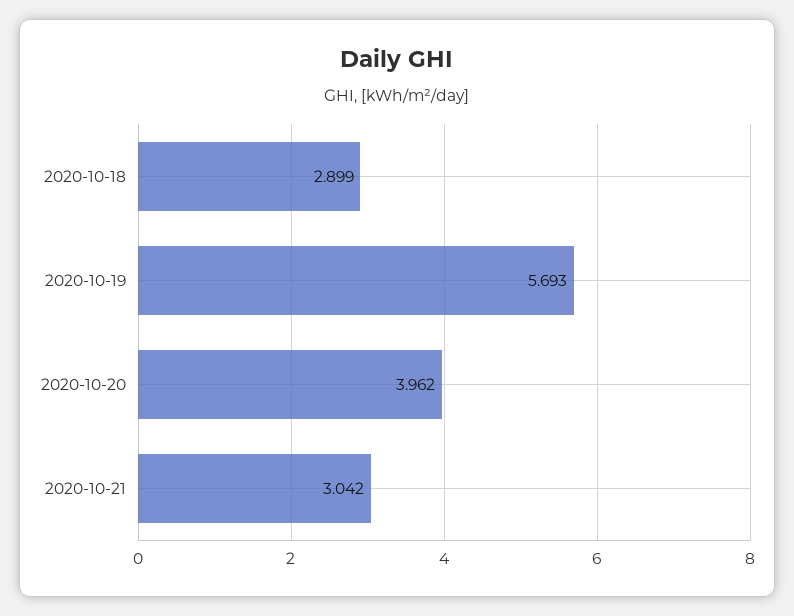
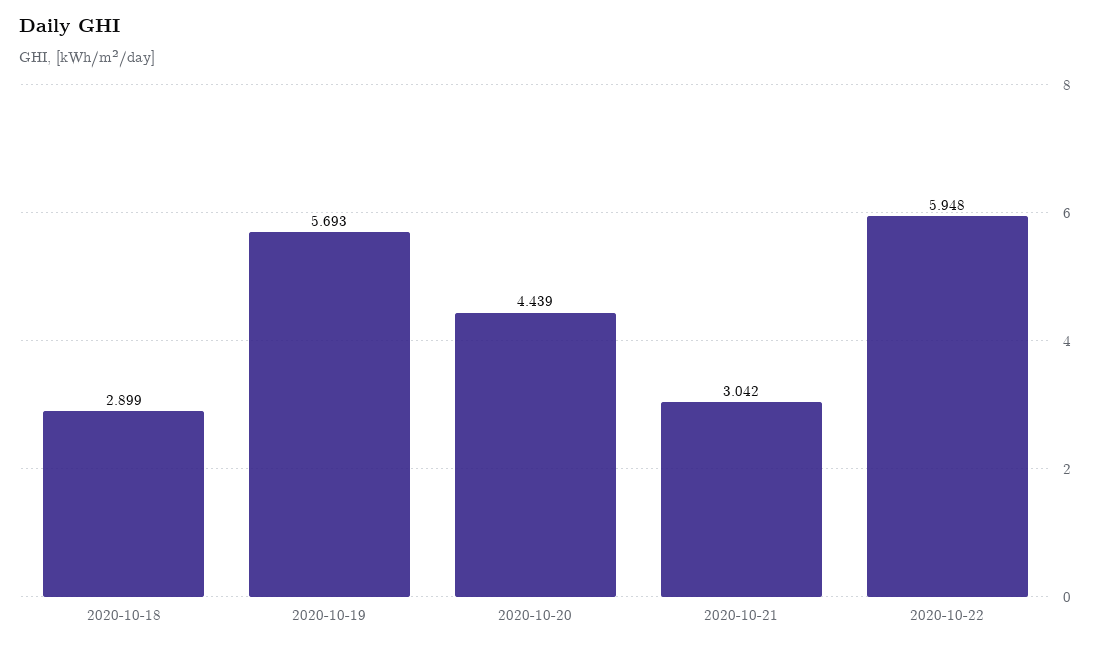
2020-10-20: 3.962 -> 4.439
2020-10-22: none -> 5.948

